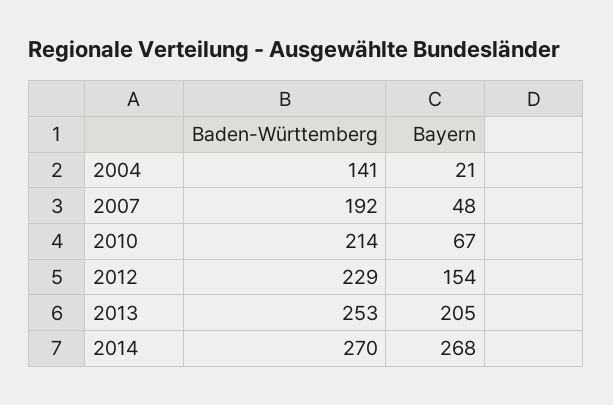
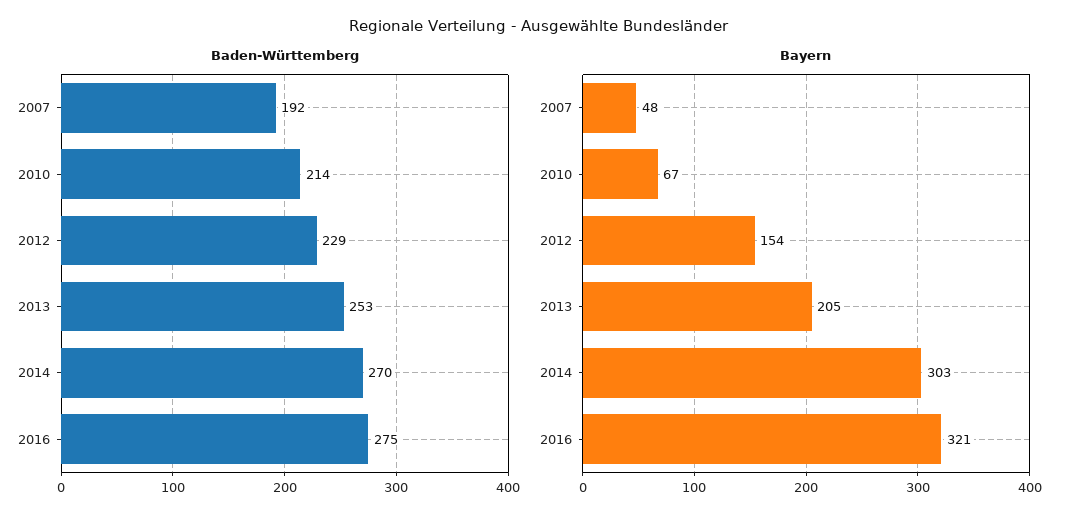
Baden-Württemberg, 2004: 141 -> none
Bayern, 2004: 21 -> none
Bayern, 2014: 268 -> 303
Baden-Württemberg, 2016: none -> 275
Bayern, 2016: none -> 321

